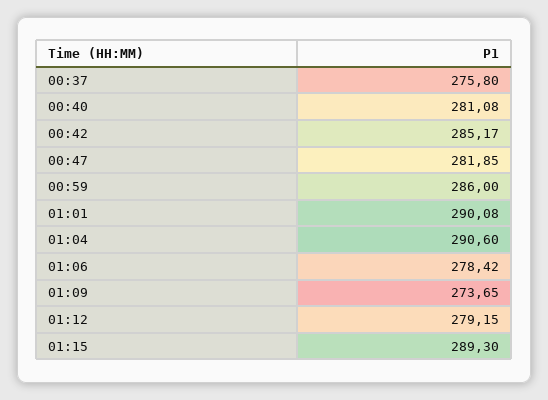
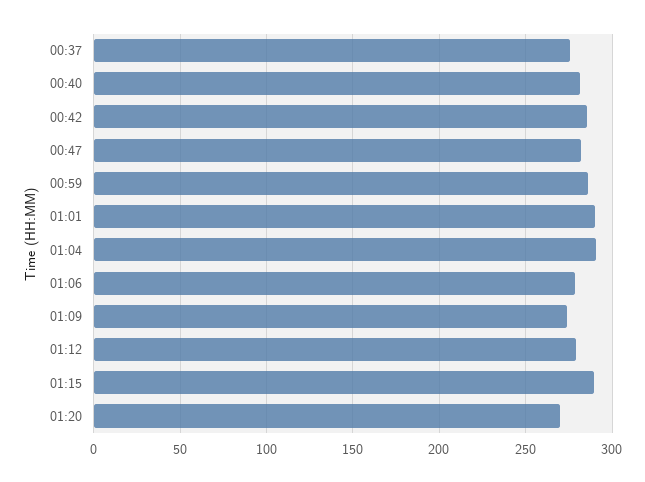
01:20: none -> 270

